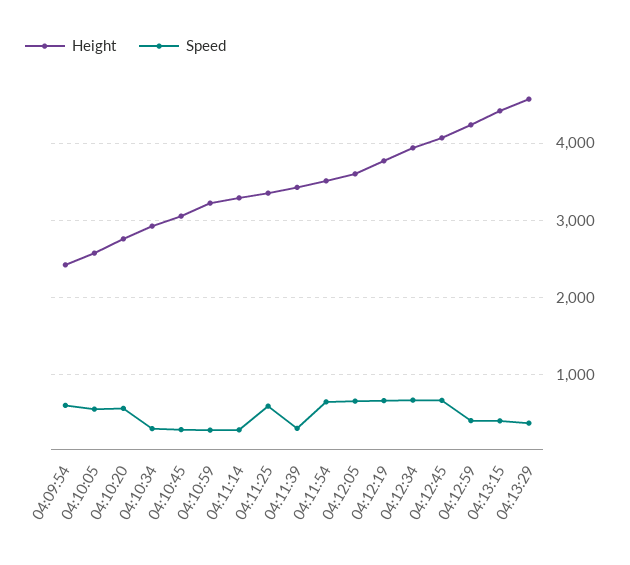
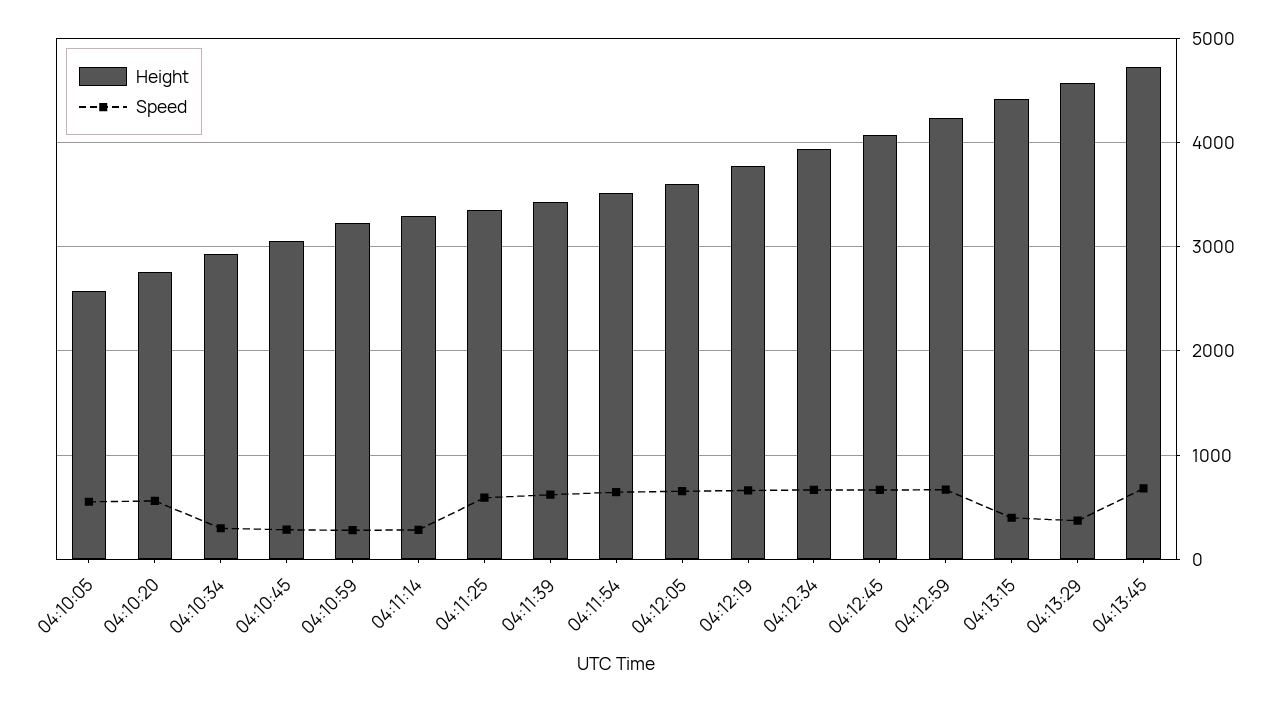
Height, 04:09:54: 2400 -> none
Speed, 04:09:54: 600 -> none
Speed, 04:11:39: 300 -> 600
Speed, 04:12:59: 400 -> 700
Height, 04:13:45: none -> 4700
Speed, 04:13:45: none -> 700

